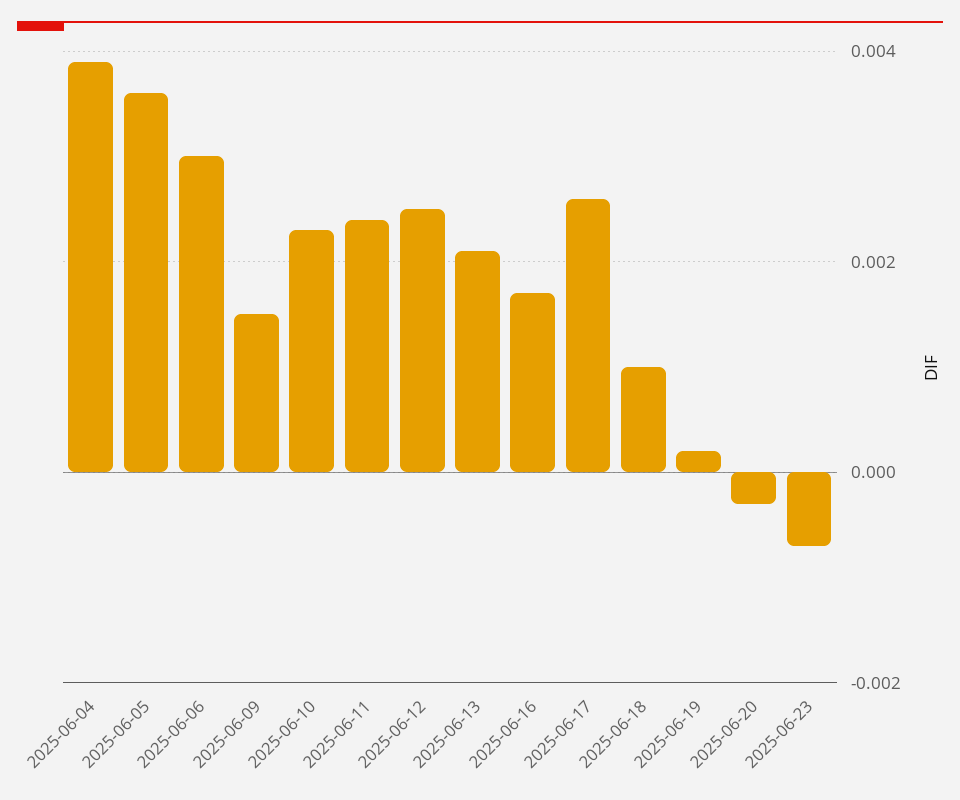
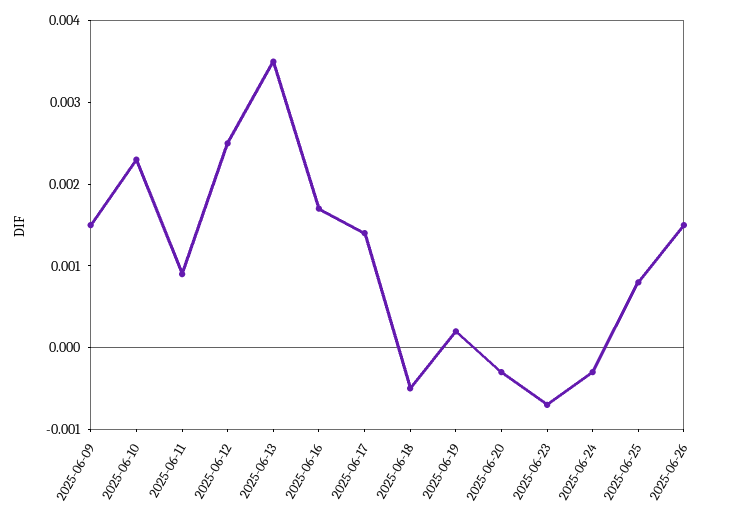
2025-06-04: 0.004 -> none
2025-06-05: 0.0035 -> none
2025-06-06: 0.003 -> none
2025-06-11: 0.0025 -> 0.0009
2025-06-13: 0.002 -> 0.0035
2025-06-17: 0.0025 -> 0.0014
2025-06-18: 0.001 -> -0.0005
2025-06-24: none -> -0.0003
2025-06-25: none -> 0.0008
2025-06-26: none -> 0.0015

